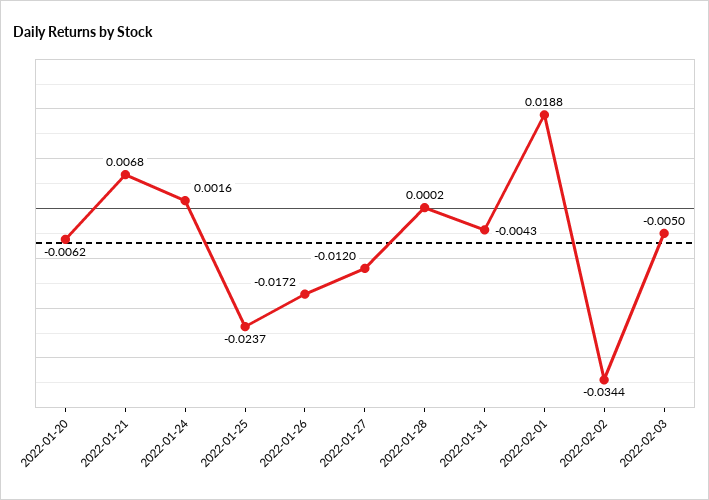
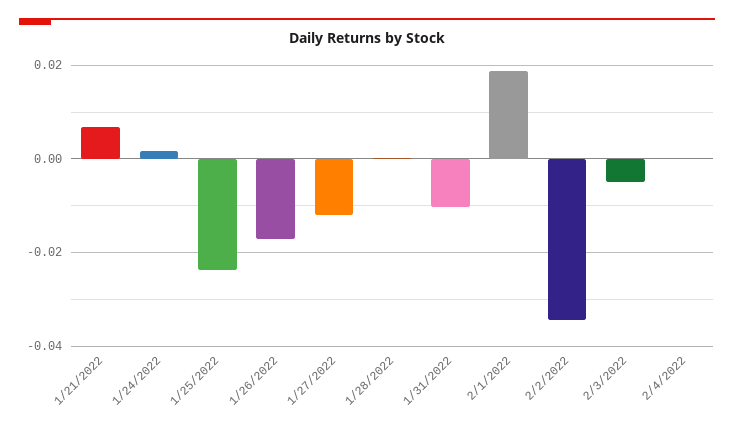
2022-01-20: -0.0062 -> none
2022-01-31: -0.0043 -> -0.01
2/4/2022: none -> 0

